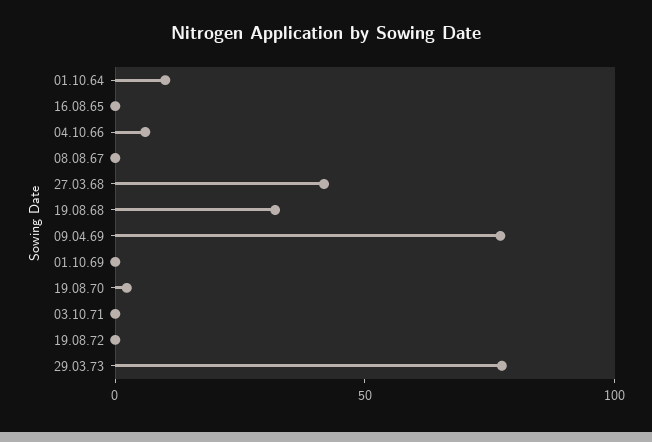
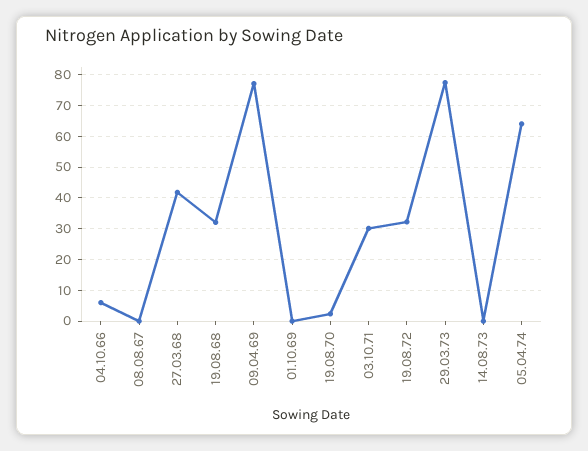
01.10.64: 10 -> none
16.08.65: 0 -> none
03.10.71: 0 -> 30
19.08.72: 0 -> 32
14.08.73: none -> 0
05.04.74: none -> 64

